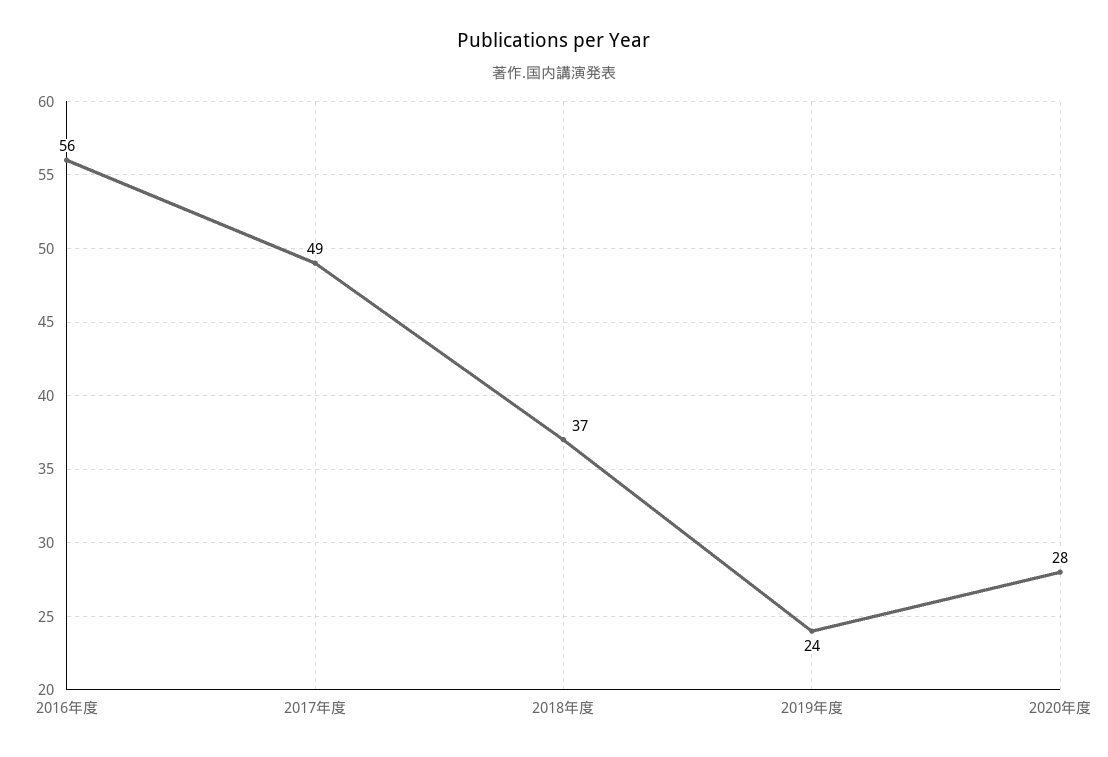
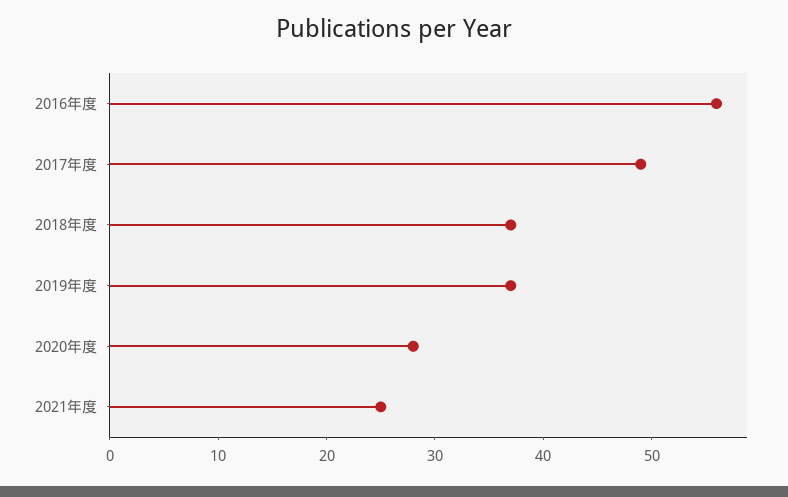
2019年度: 24 -> 37
2021年度: none -> 25

